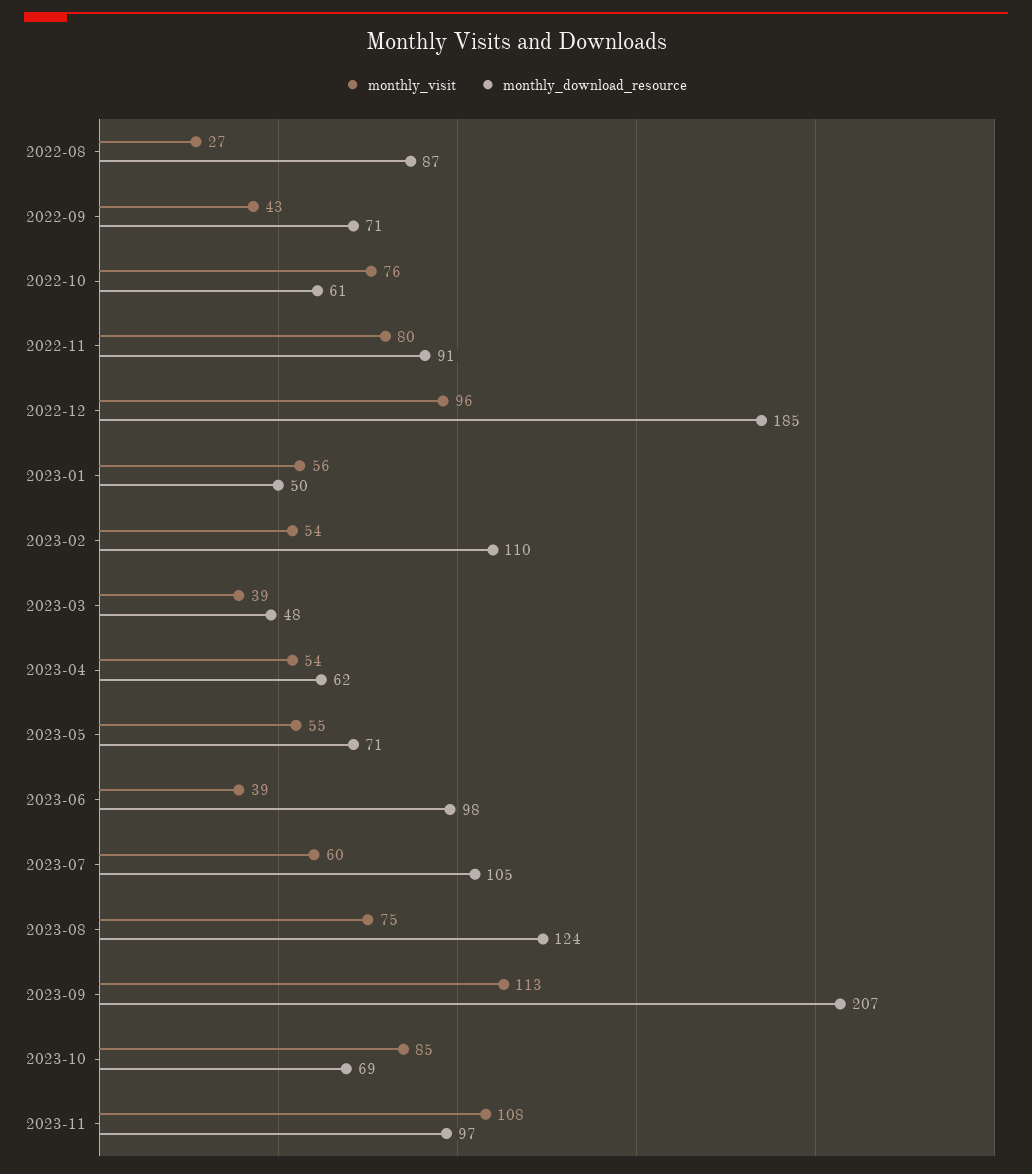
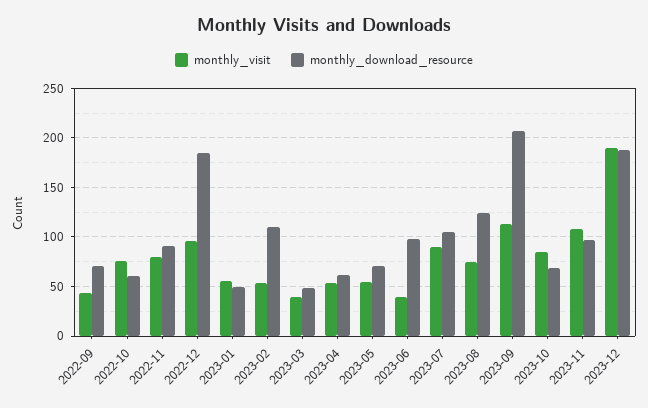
monthly_visit, 2022-08: 27 -> none
monthly_download_resource, 2022-08: 87 -> none
monthly_visit, 2023-07: 60 -> 90
monthly_visit, 2023-12: none -> 190
monthly_download_resource, 2023-12: none -> 190

